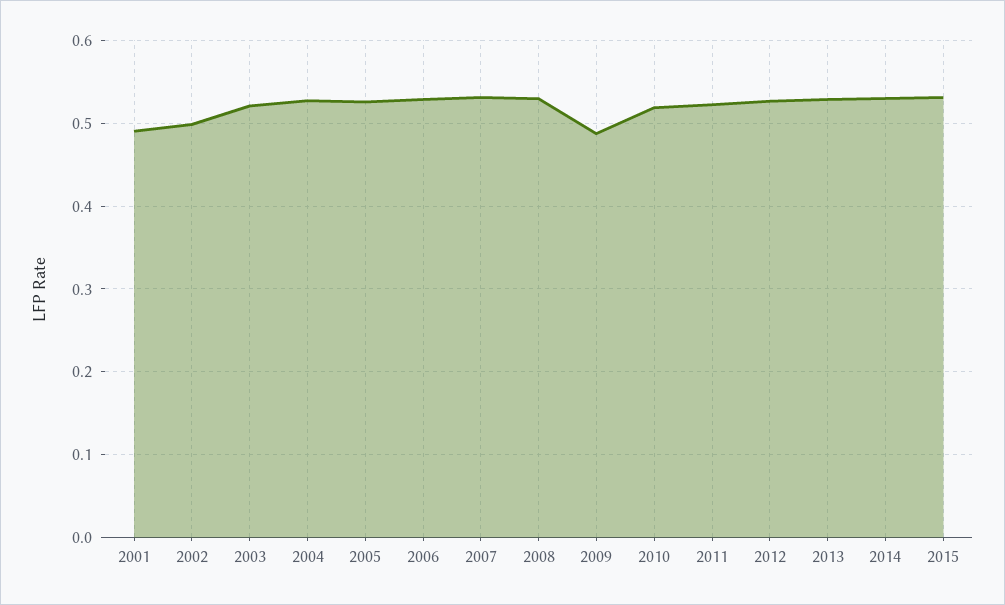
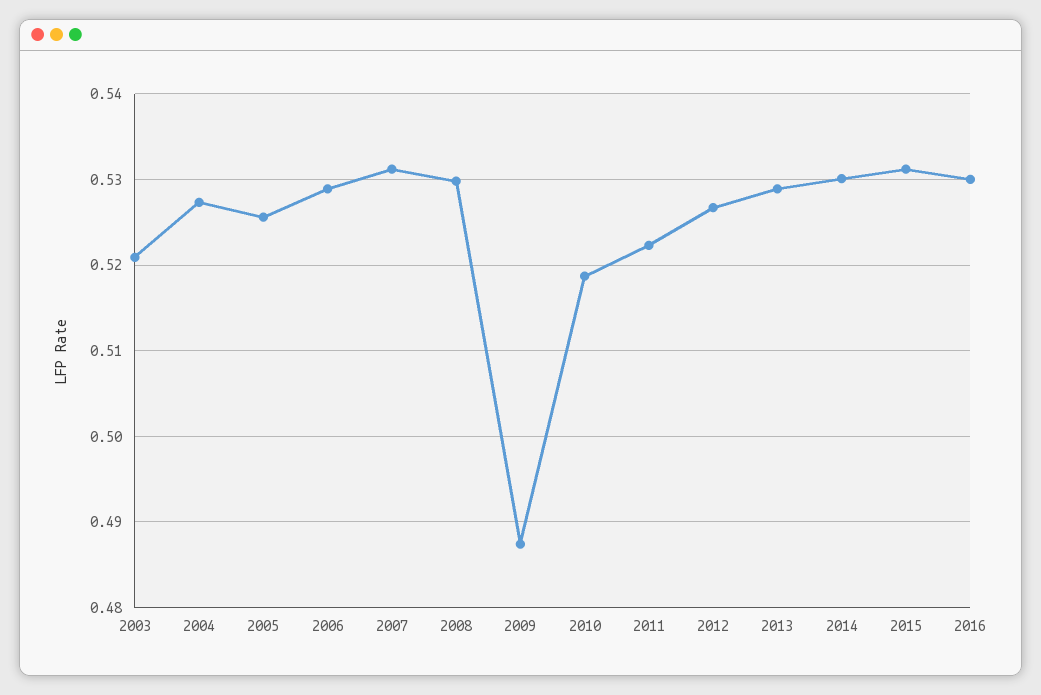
2001: 0.49 -> none
2002: 0.5 -> none
2016: none -> 0.53

